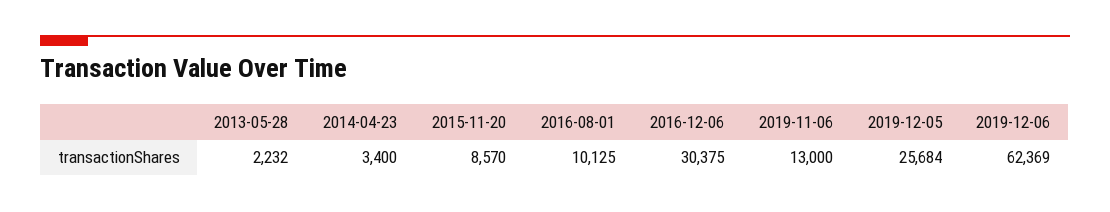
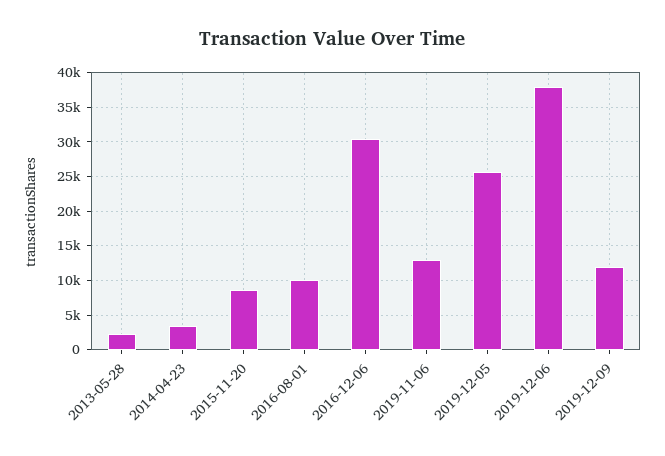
2019-12-06: 62369 -> 38000
2019-12-09: none -> 12000

